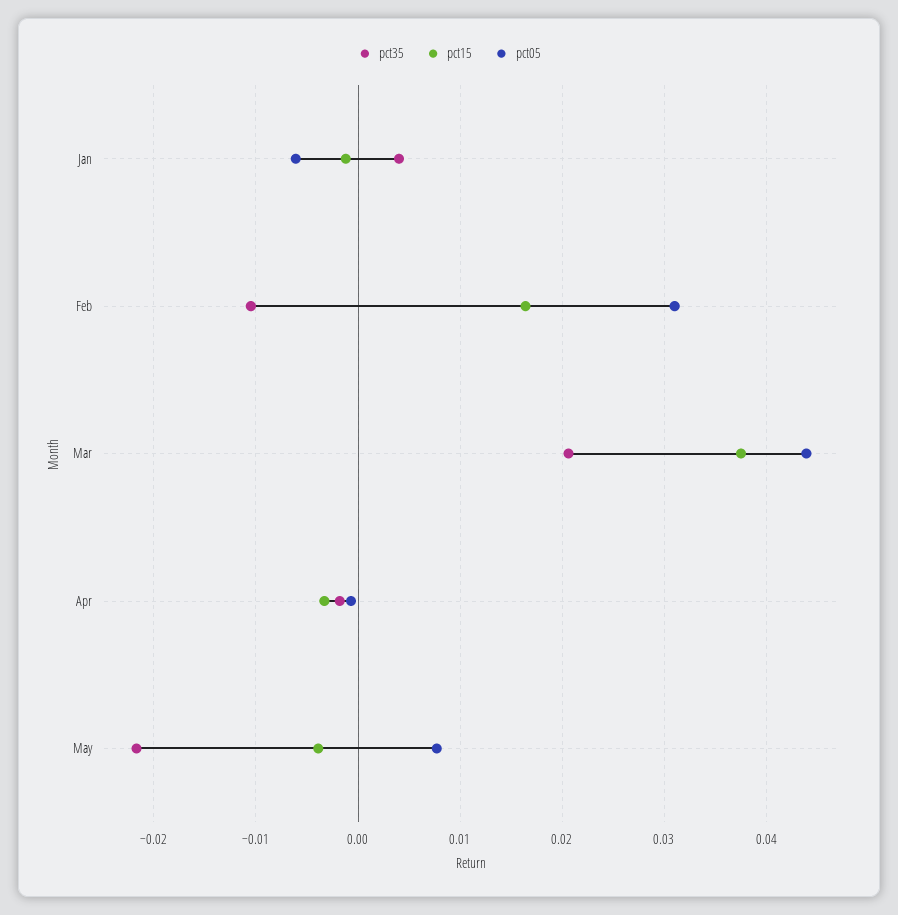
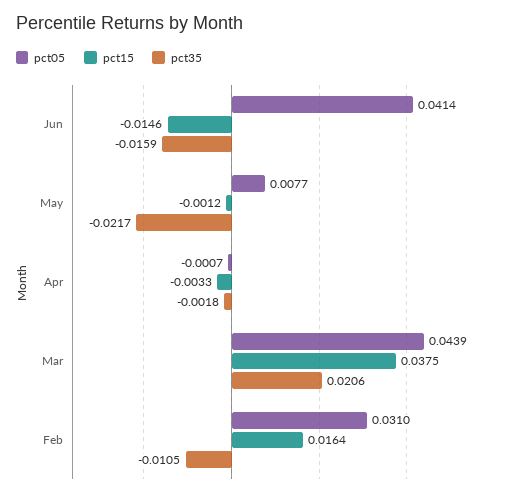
pct35, Jan: 0.004 -> none
pct15, Jan: -0.001 -> none
pct05, Jan: -0.006 -> none
pct15, May: -0.004 -> -0.0012
pct05, Jun: none -> 0.0414
pct15, Jun: none -> -0.0146
pct35, Jun: none -> -0.0159

